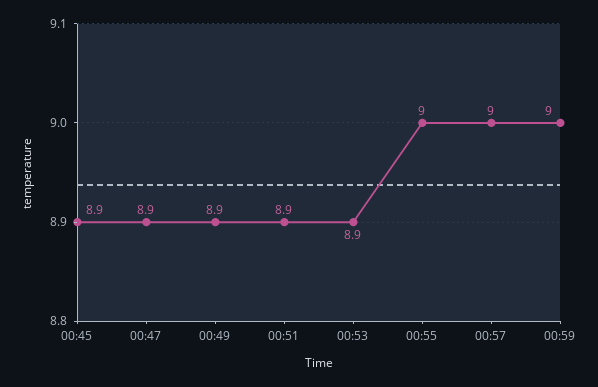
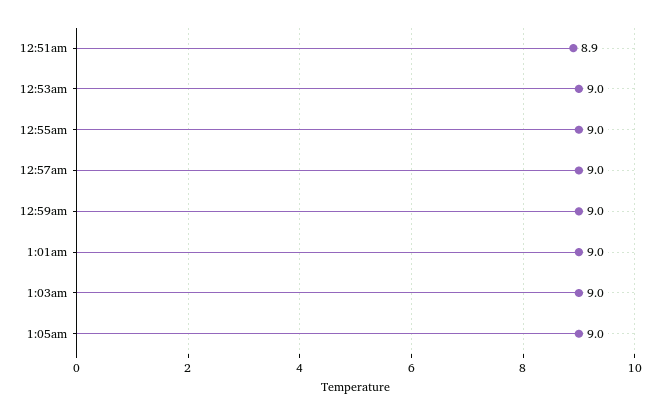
00:45: 8.9 -> none
00:47: 8.9 -> none
00:49: 8.9 -> none
00:53: 8.9 -> 9
1:01am: none -> 9
1:03am: none -> 9
1:05am: none -> 9

